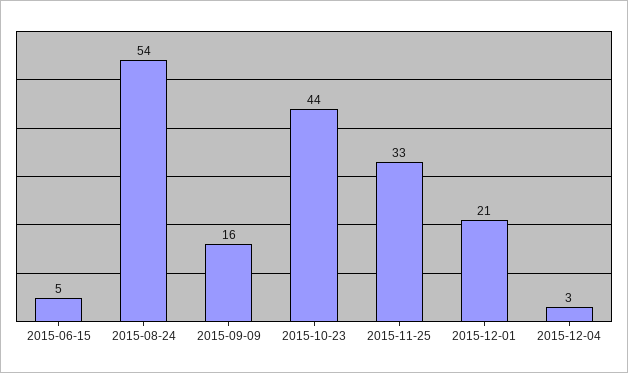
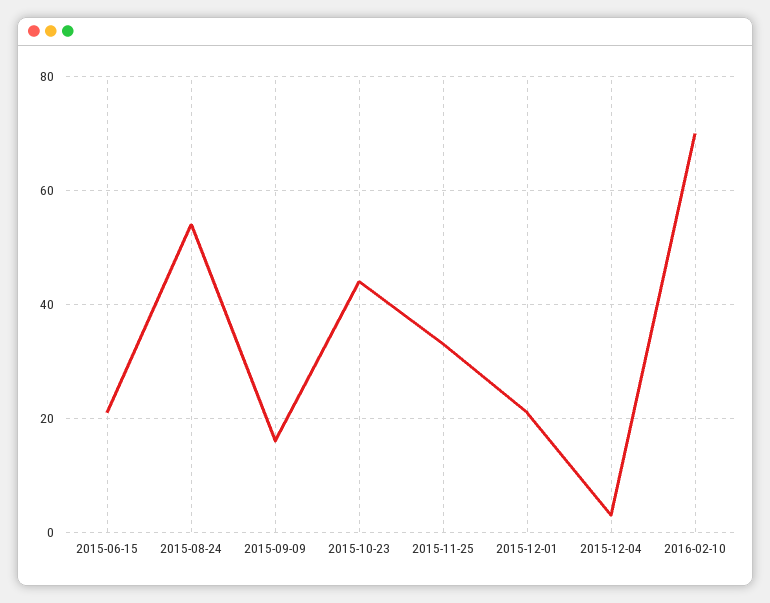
2015-06-15: 5 -> 20
2016-02-10: none -> 70

